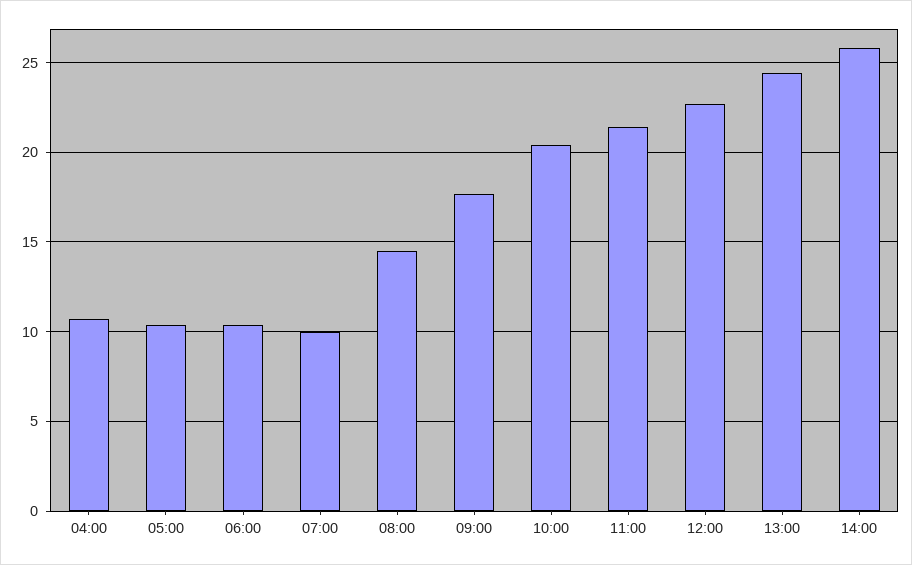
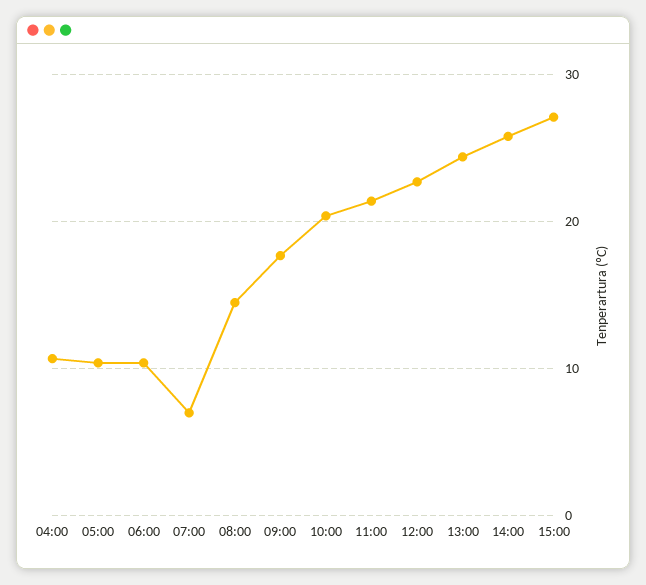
07:00: 10 -> 7
15:00: none -> 27

